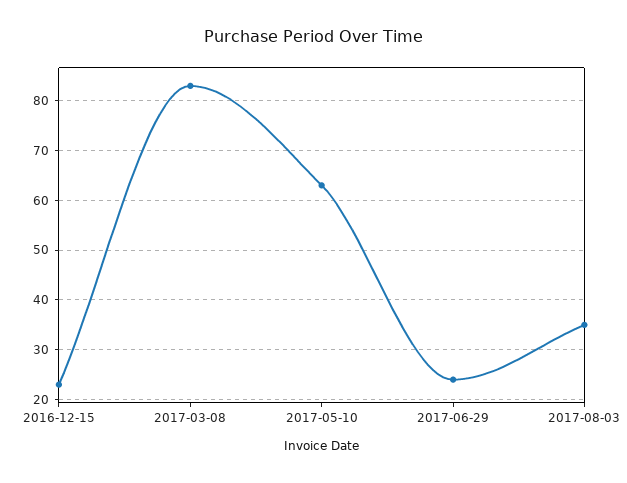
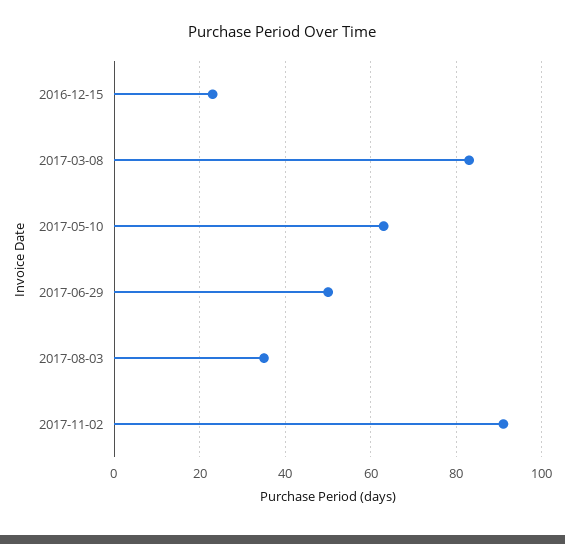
2017-06-29: 25 -> 50
2017-11-02: none -> 90

